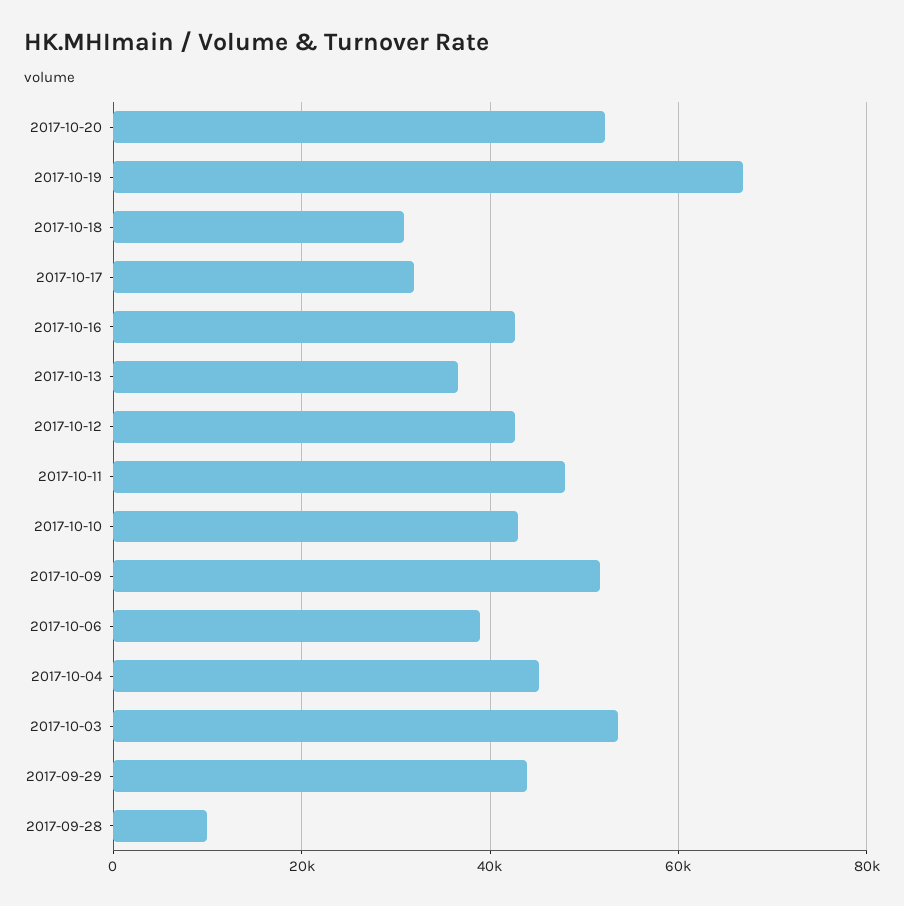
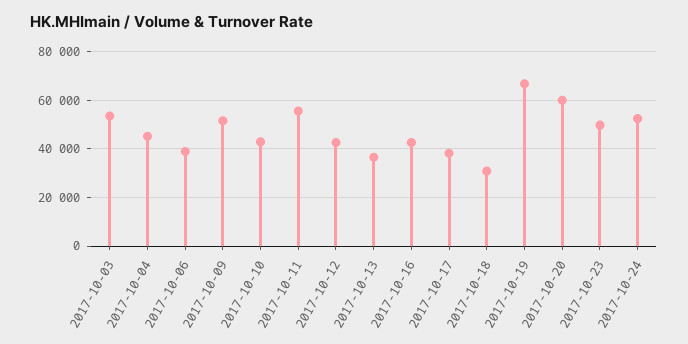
2017-10-20: 52000 -> 60000
2017-10-17: 32000 -> 37500
2017-10-11: 48000 -> 55000
2017-09-29: 44000 -> none
2017-09-28: 10000 -> none
2017-10-23: none -> 50000
2017-10-24: none -> 52500

